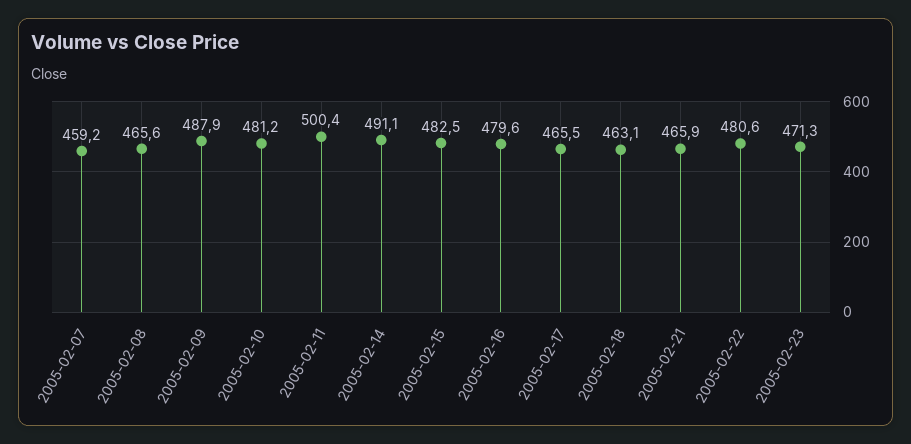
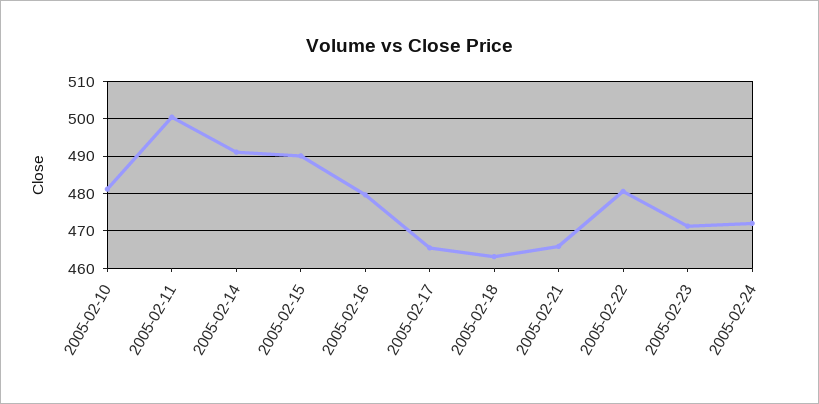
2005-02-07: 459.2 -> none
2005-02-08: 465.6 -> none
2005-02-09: 487.9 -> none
2005-02-15: 482.5 -> 490
2005-02-24: none -> 472

